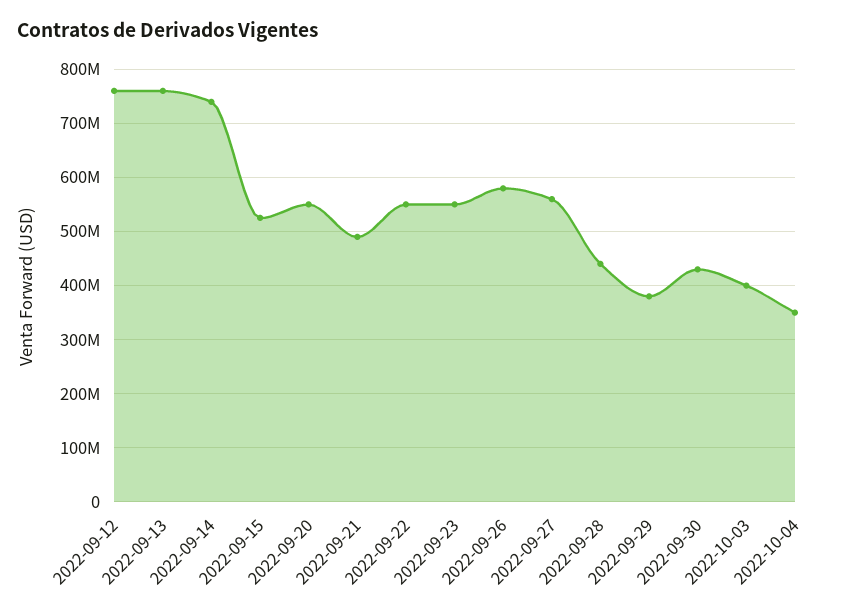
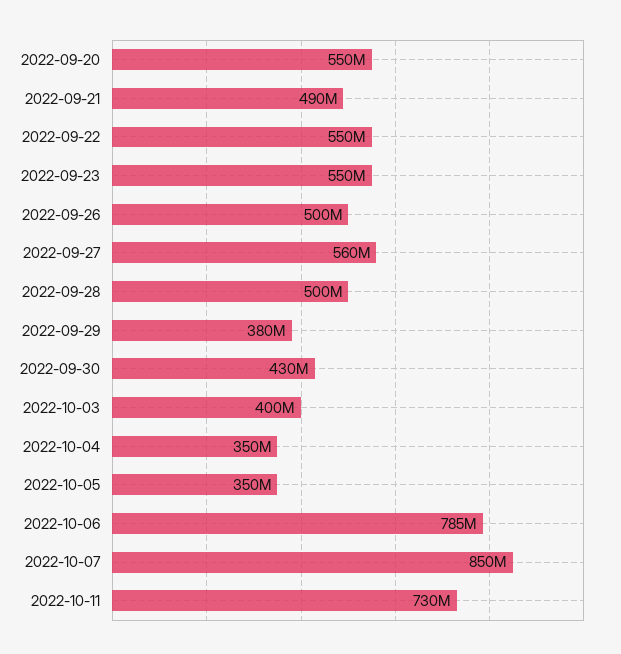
2022-09-12: 760000000 -> none
2022-09-13: 760000000 -> none
2022-09-14: 740000000 -> none
2022-09-15: 520000000 -> none
2022-09-26: 580000000 -> 500000000
2022-09-28: 440000000 -> 500000000
2022-10-05: none -> 350000000
2022-10-06: none -> 785000000
2022-10-07: none -> 850000000
2022-10-11: none -> 730000000

